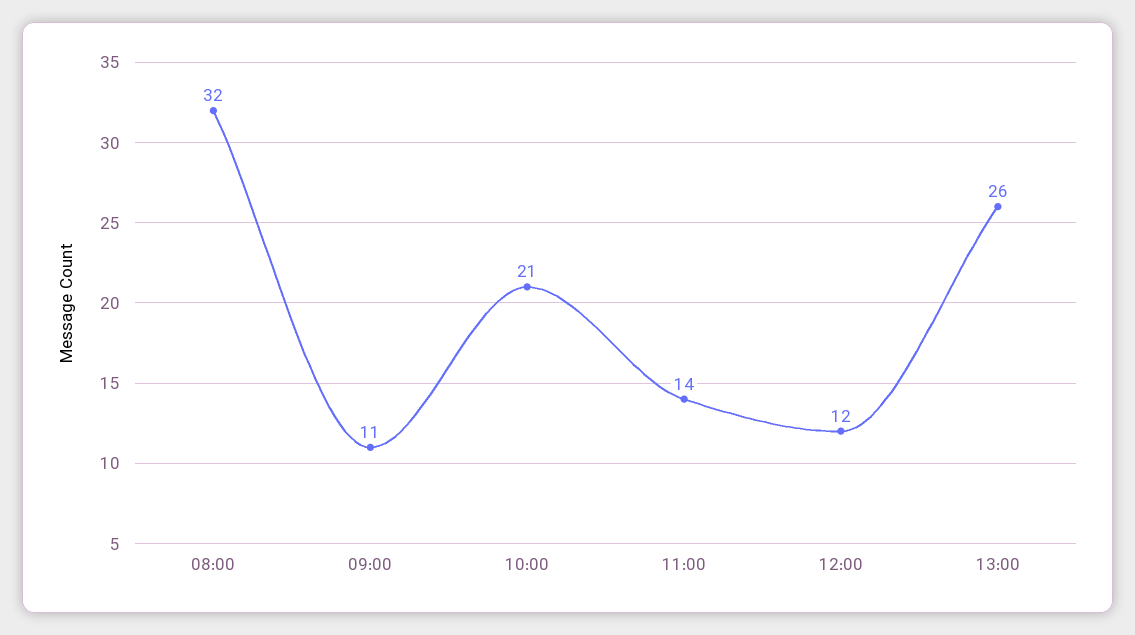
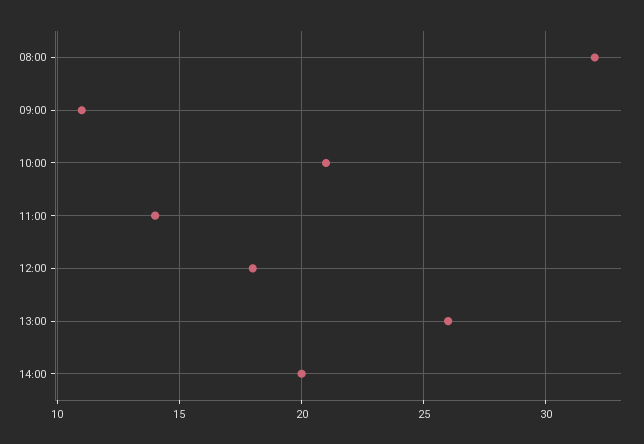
12:00: 12 -> 18
14:00: none -> 20

